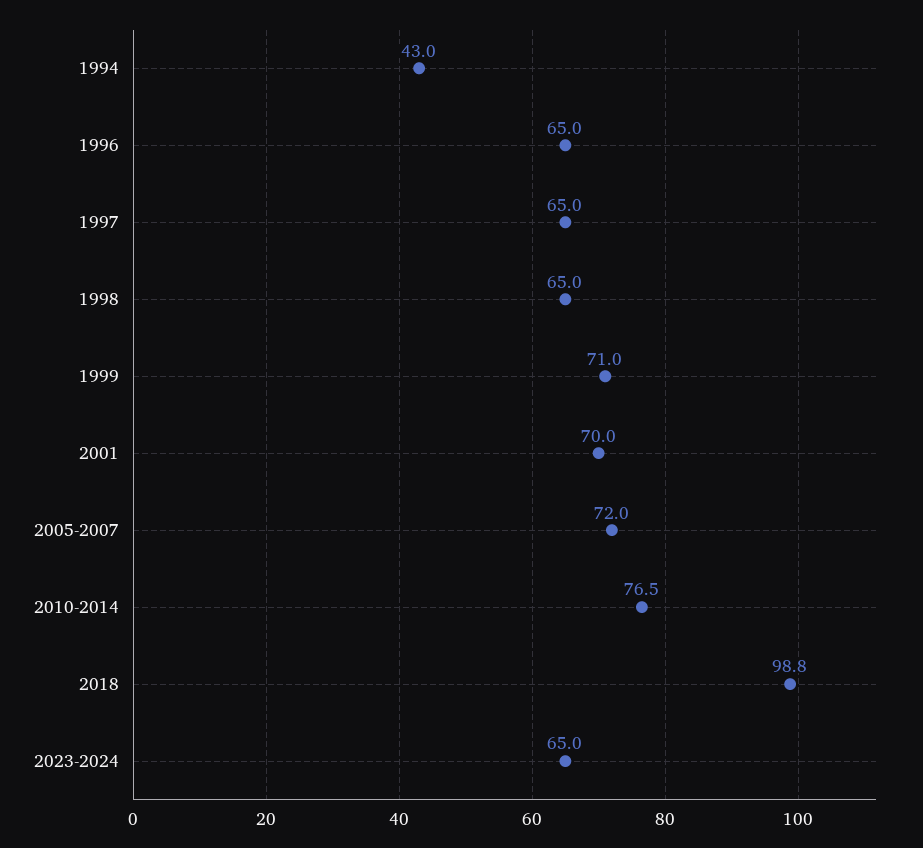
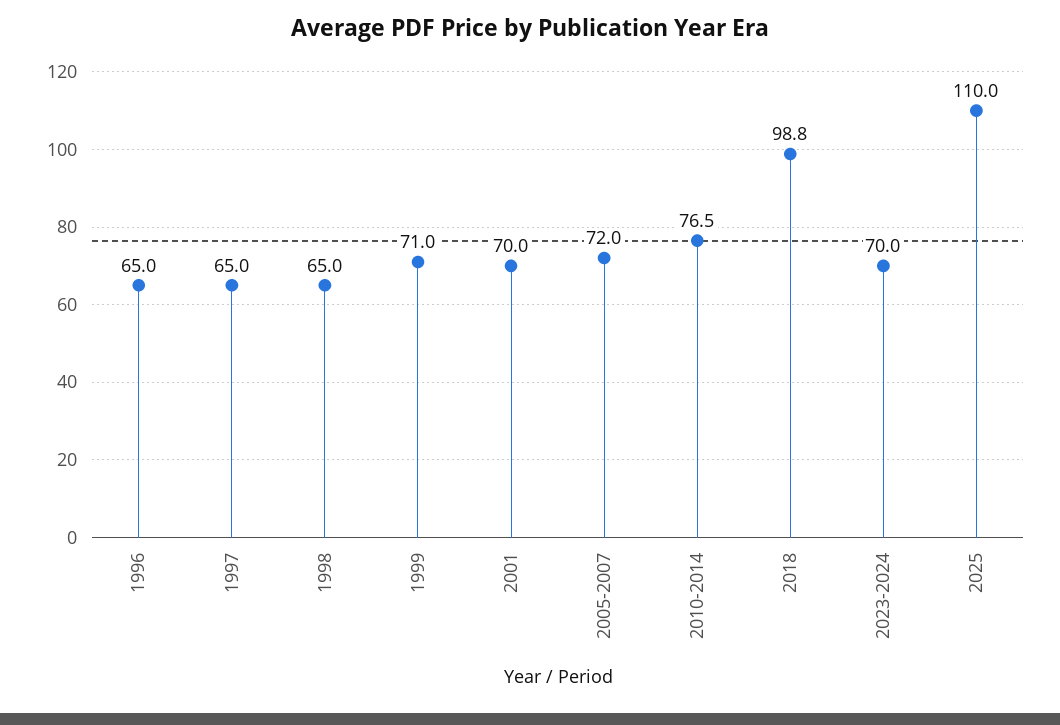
1994: 43 -> none
2023-2024: 65 -> 70
2025: none -> 110

